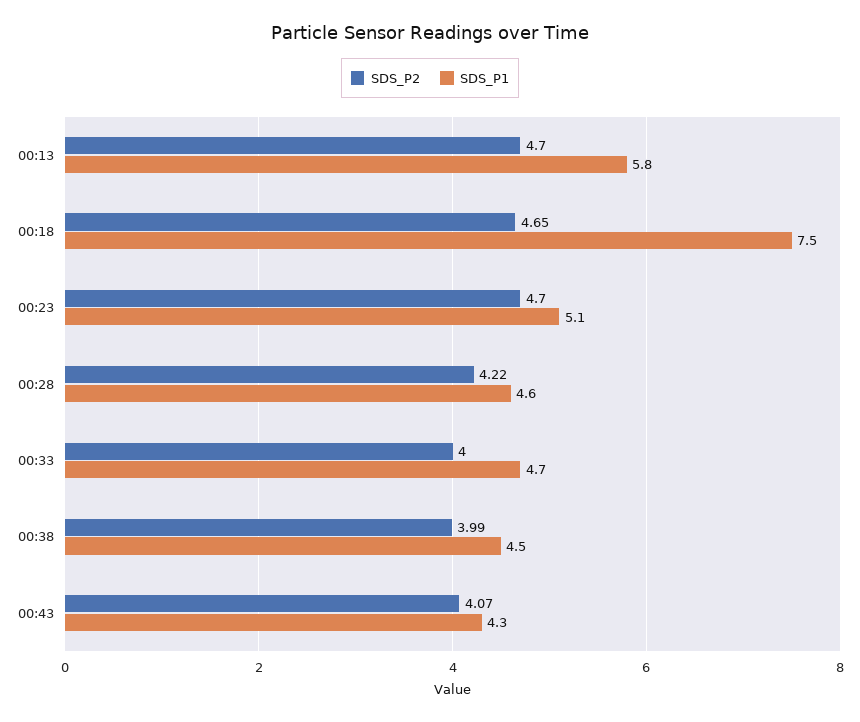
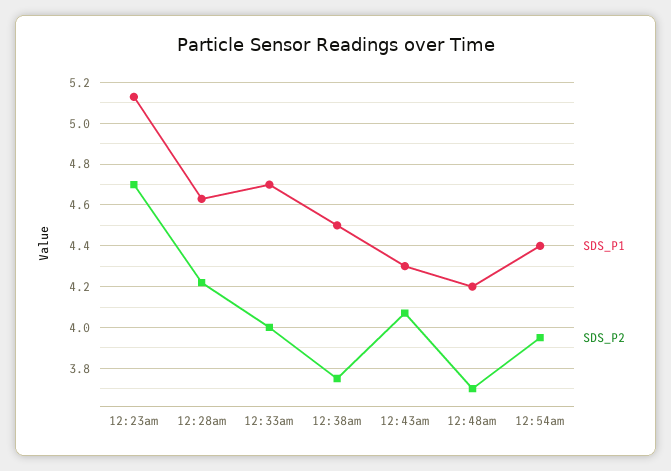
SDS_P2, 00:13: 4.7 -> none
SDS_P1, 00:13: 5.8 -> none
SDS_P2, 00:18: 4.65 -> none
SDS_P1, 00:18: 7.5 -> none
SDS_P2, 00:38: 3.99 -> 3.75
SDS_P1, 12:48am: none -> 4.2
SDS_P2, 12:48am: none -> 3.7
SDS_P1, 12:54am: none -> 4.4
SDS_P2, 12:54am: none -> 3.95

